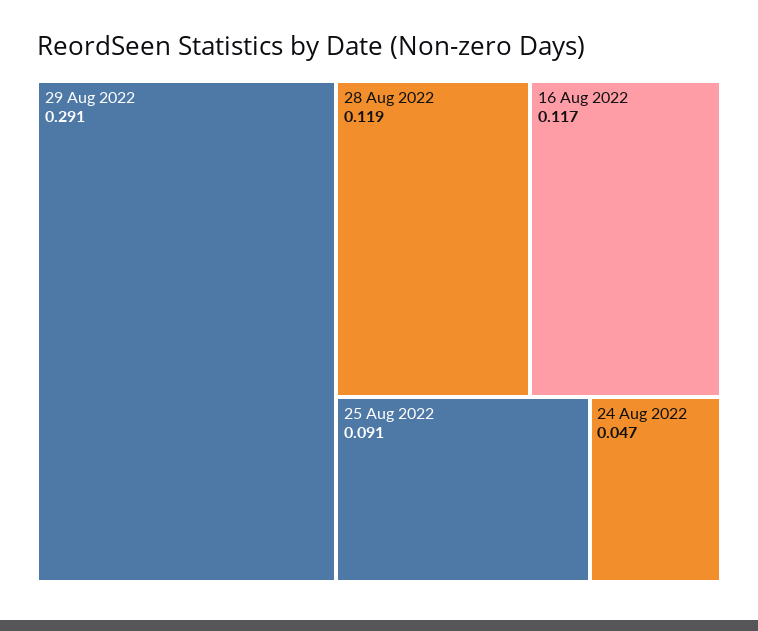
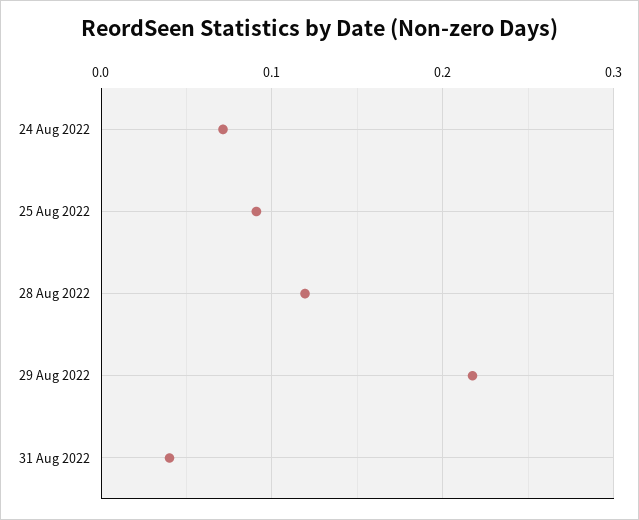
29 Aug 2022: 0.291 -> 0.22
16 Aug 2022: 0.117 -> none
24 Aug 2022: 0.047 -> 0.07
31 Aug 2022: none -> 0.04

